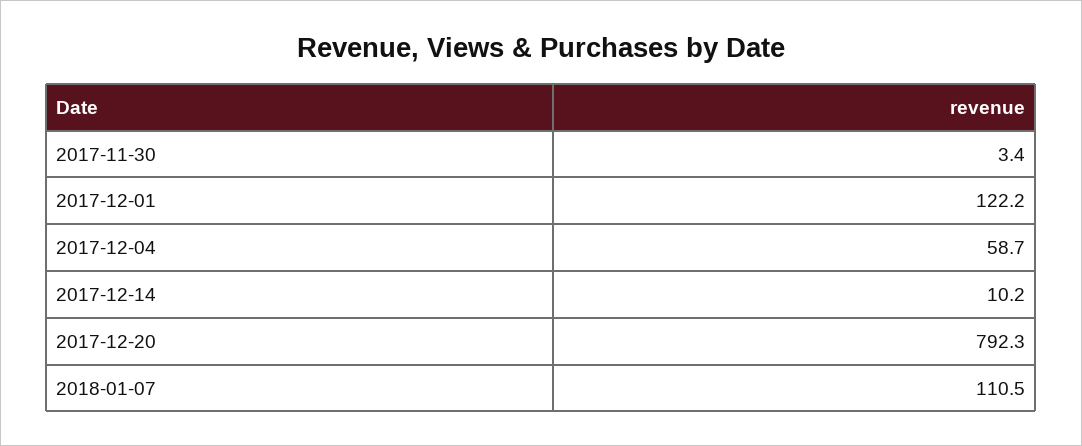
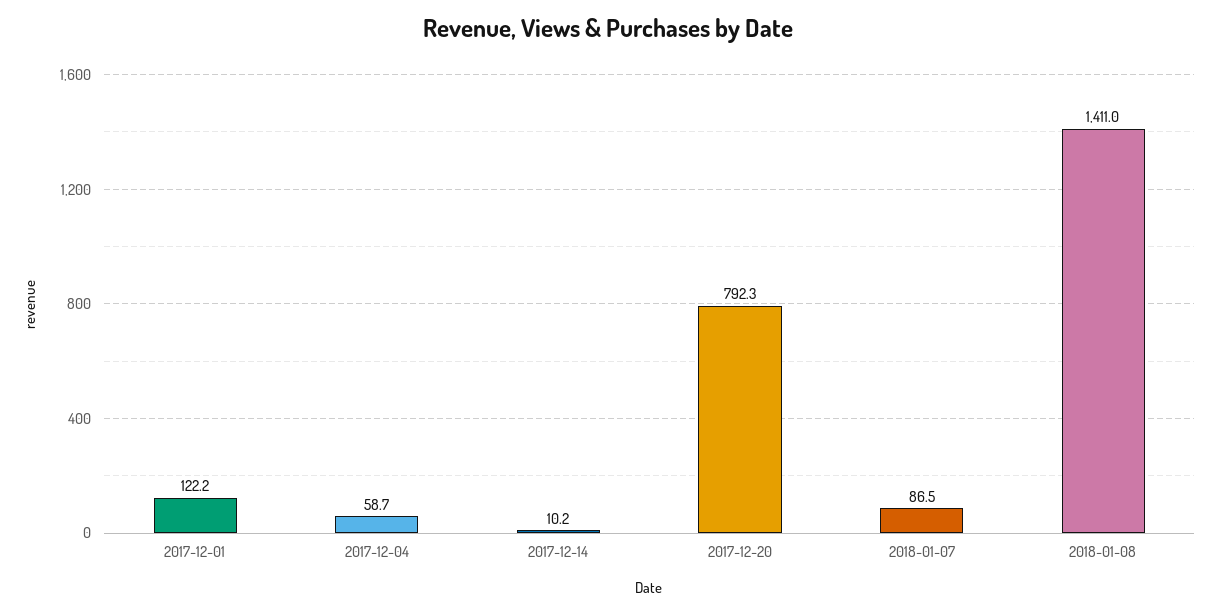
2017-11-30: 3.4 -> none
2018-01-07: 110.5 -> 86.5
2018-01-08: none -> 1411

